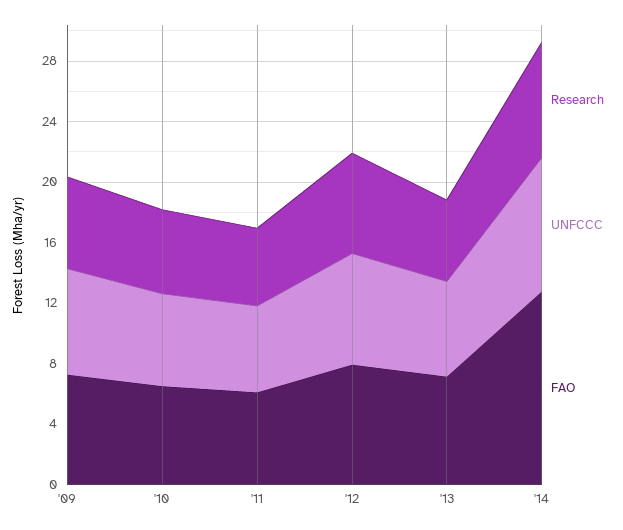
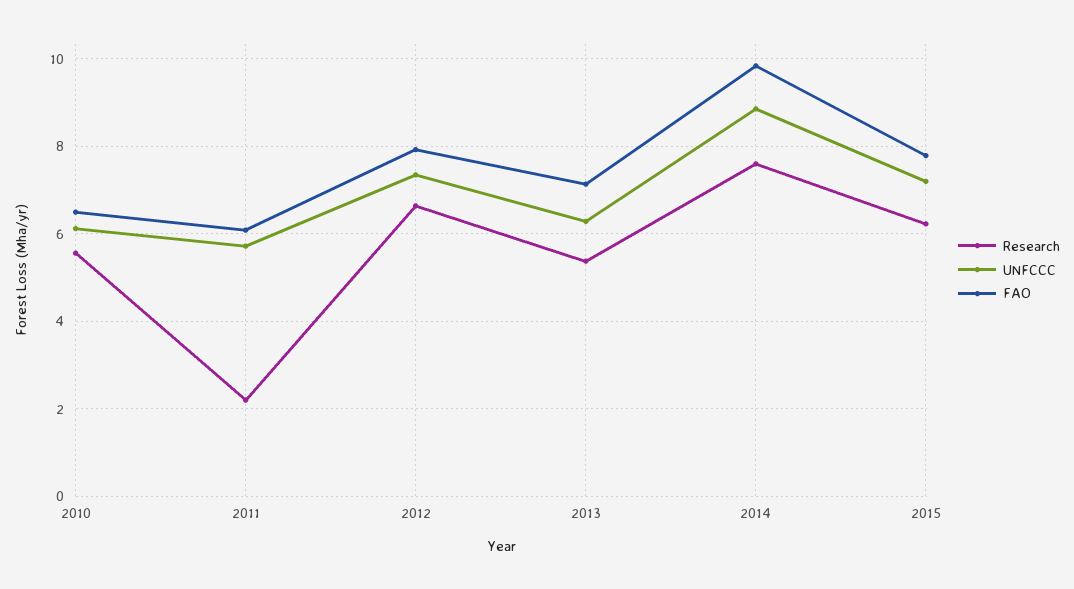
Research, '09: 6 -> none
UNFCCC, '09: 7 -> none
FAO, '09: 7 -> none
Research, '11: 5 -> 2.2
FAO, '14: 13 -> 9.8
Research, 2015: none -> 6.2
UNFCCC, 2015: none -> 7.2
FAO, 2015: none -> 7.8

